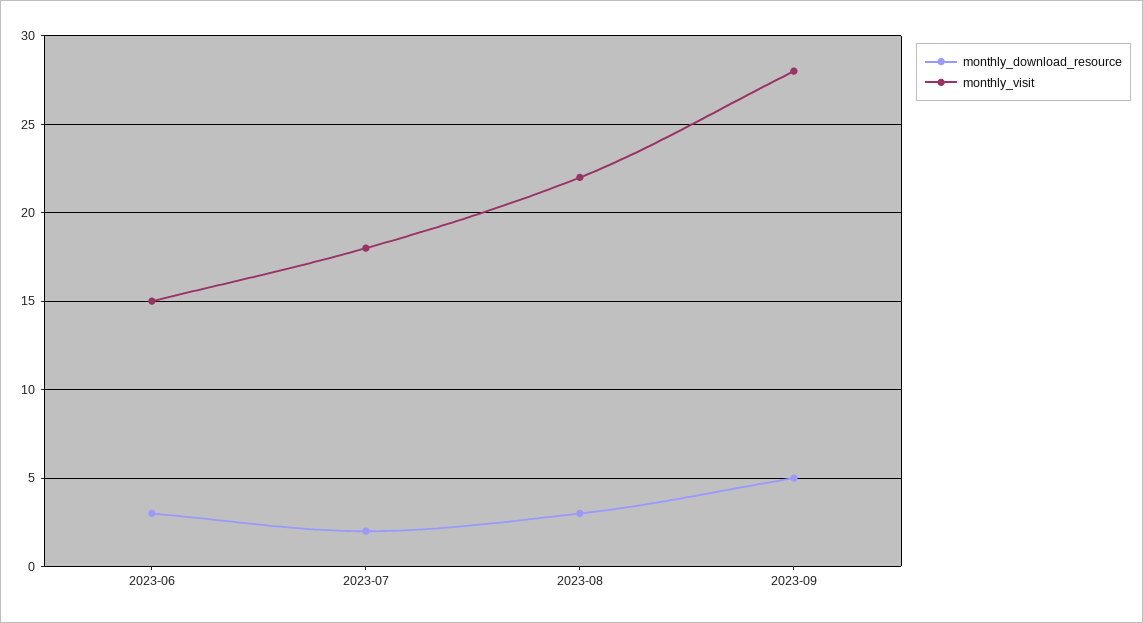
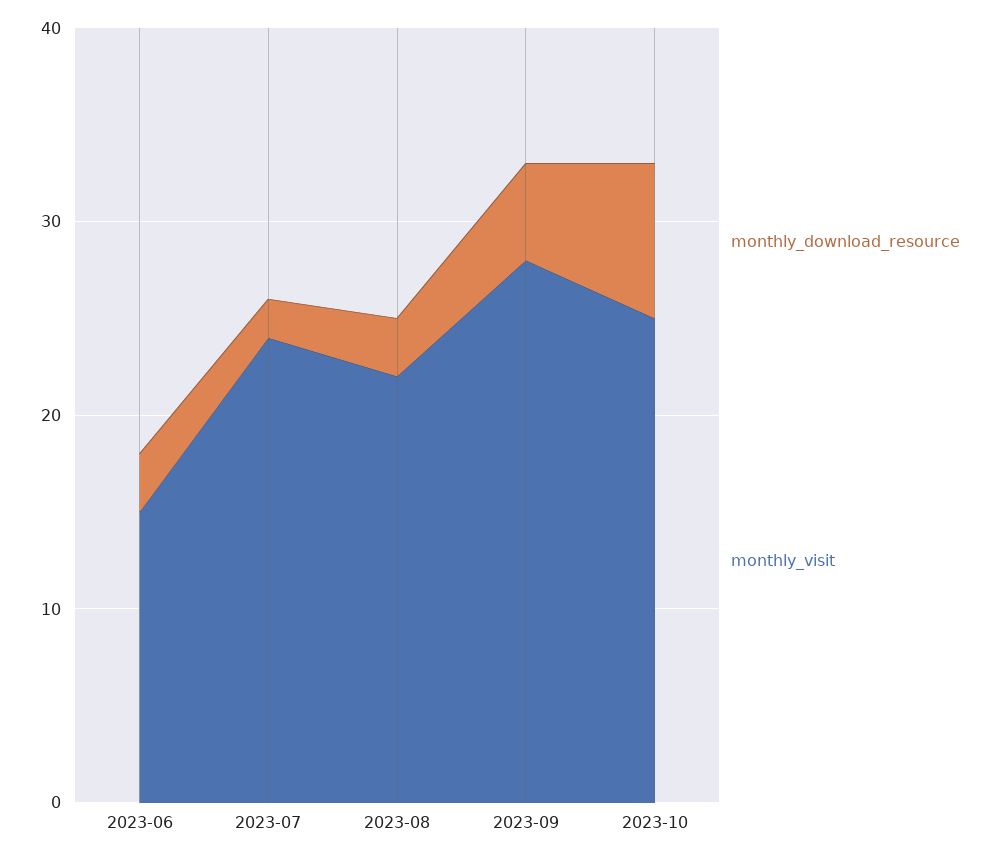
monthly_visit, 2023-07: 18 -> 24
monthly_download_resource, 2023-10: none -> 8
monthly_visit, 2023-10: none -> 25

